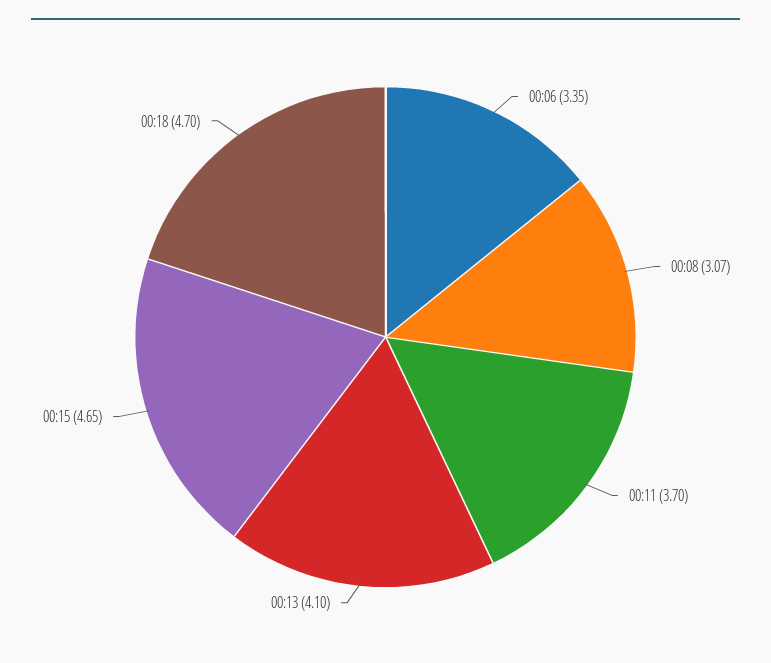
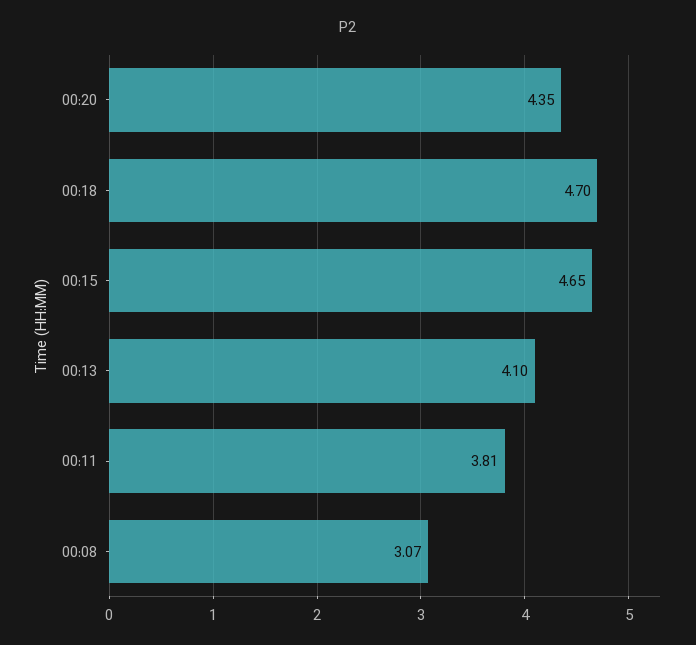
00:06: 3.35 -> none
00:11: 3.7 -> 3.81
00:20: none -> 4.35

